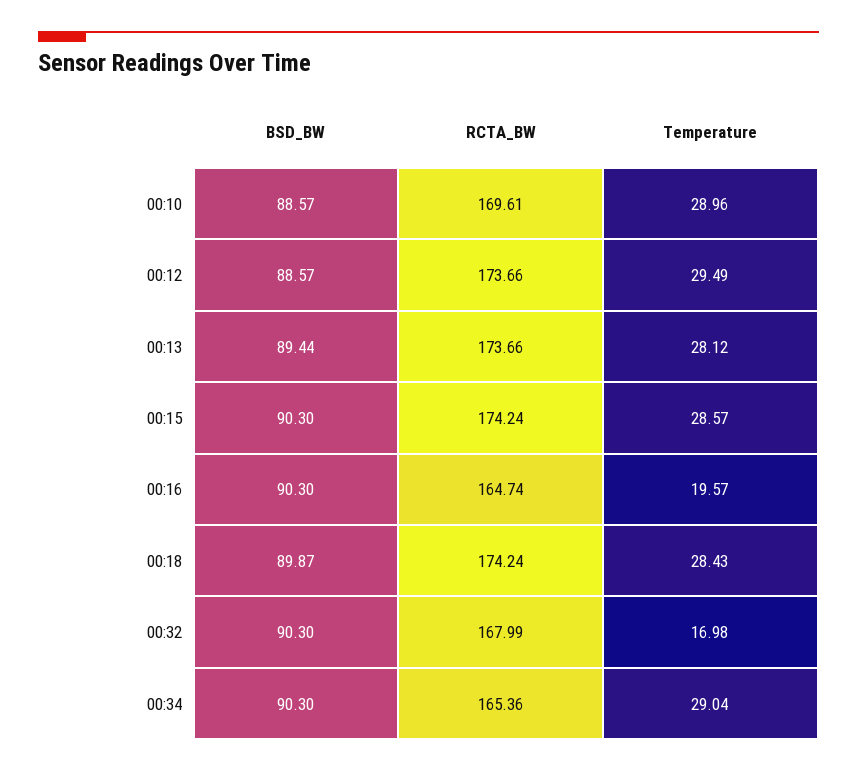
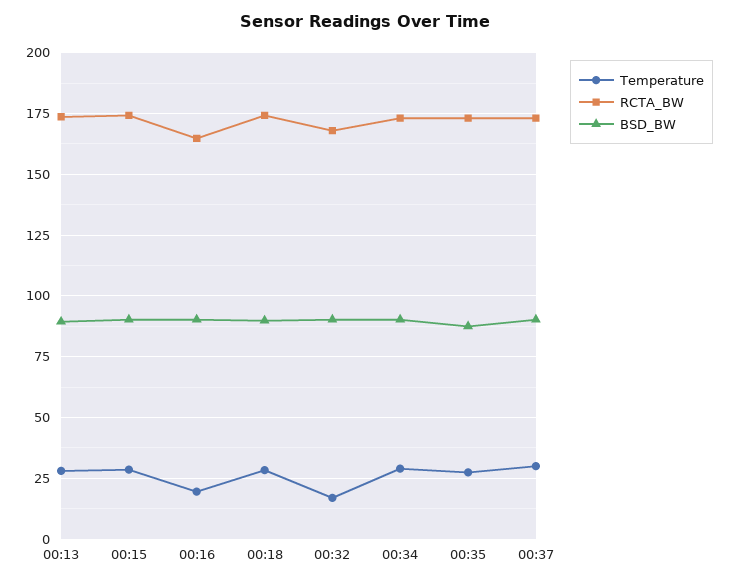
BSD_BW, 00:10: 88.57 -> none
RCTA_BW, 00:10: 169.61 -> none
Temperature, 00:10: 28.96 -> none
BSD_BW, 00:12: 88.57 -> none
RCTA_BW, 00:12: 173.66 -> none
Temperature, 00:12: 29.49 -> none
RCTA_BW, 00:34: 165.36 -> 172.5
Temperature, 00:35: none -> 27.5
RCTA_BW, 00:35: none -> 172.5
BSD_BW, 00:35: none -> 87.5
Temperature, 00:37: none -> 30
RCTA_BW, 00:37: none -> 172.5
BSD_BW, 00:37: none -> 90

